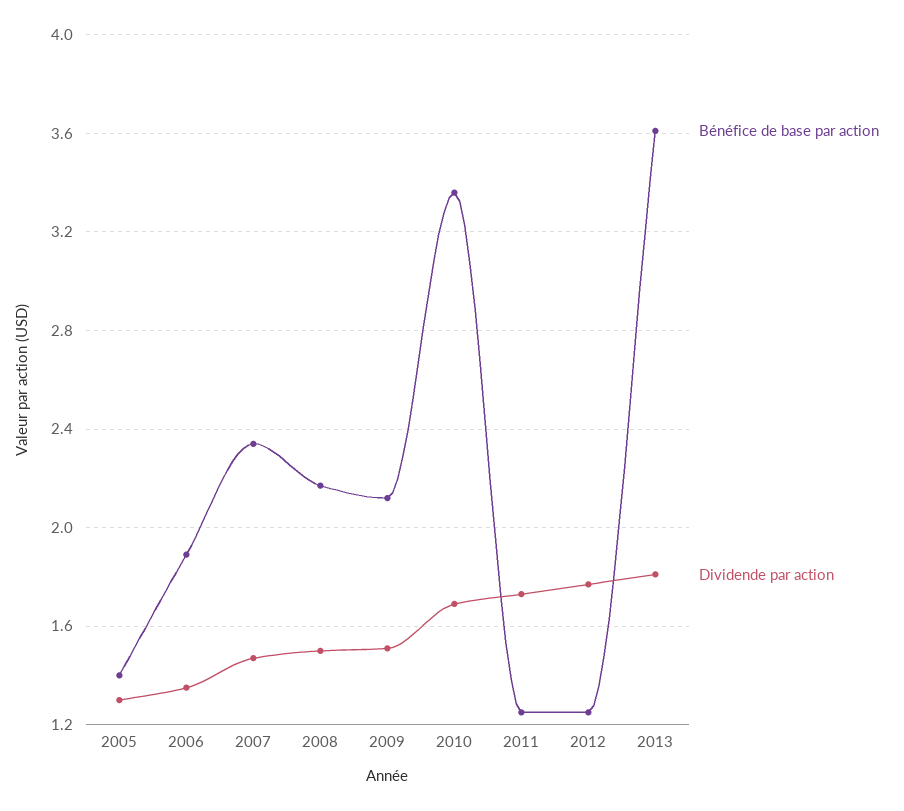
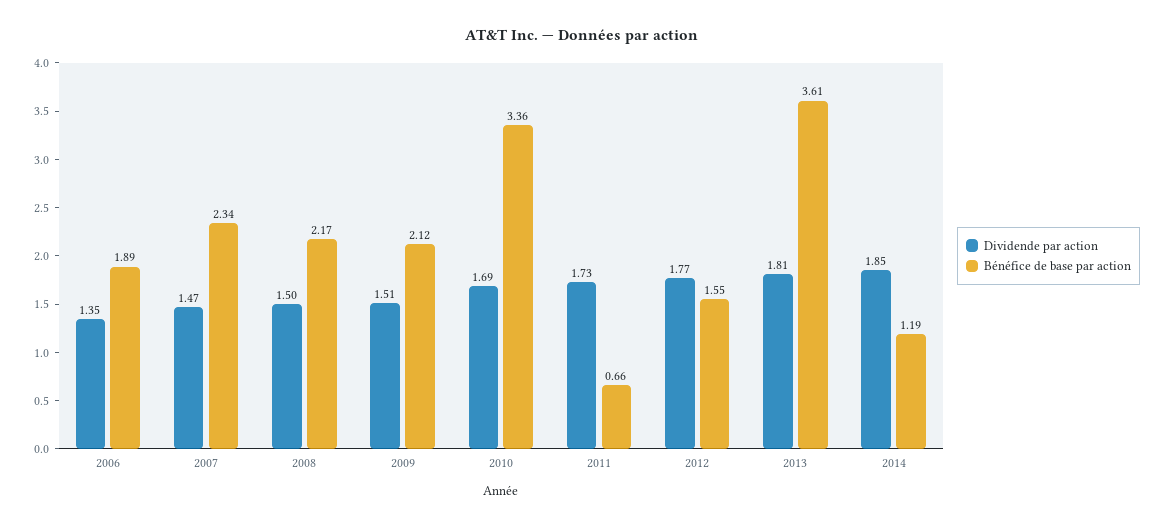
Bénéfice de base par action, 2005: 1.4 -> none
Dividende par action, 2005: 1.3 -> none
Bénéfice de base par action, 2011: 1.25 -> 0.66
Bénéfice de base par action, 2012: 1.25 -> 1.55
Dividende par action, 2014: none -> 1.85
Bénéfice de base par action, 2014: none -> 1.19

